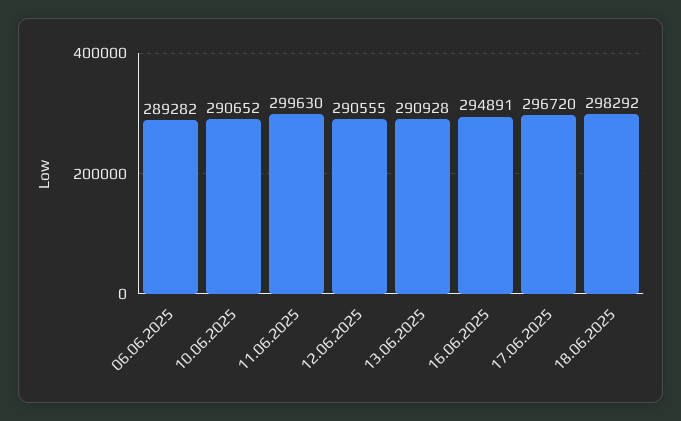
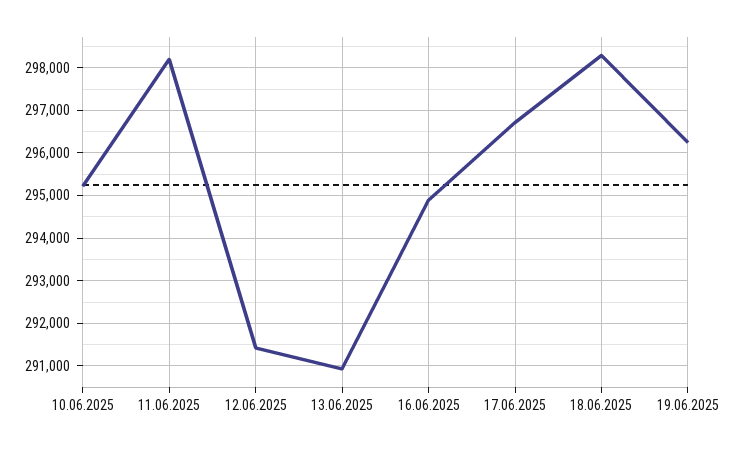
06.06.2025: 289282 -> none
10.06.2025: 290652 -> 295200
11.06.2025: 299630 -> 298200
12.06.2025: 290555 -> 291400
19.06.2025: none -> 296200

